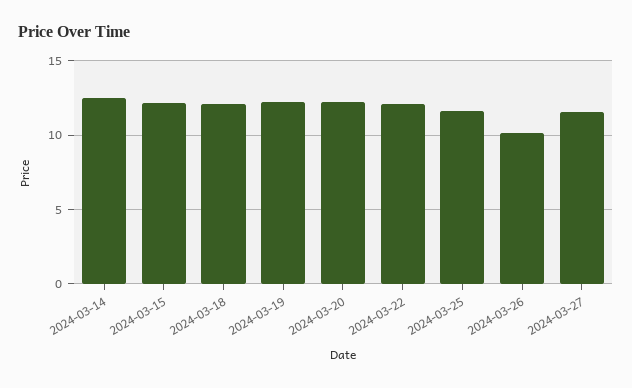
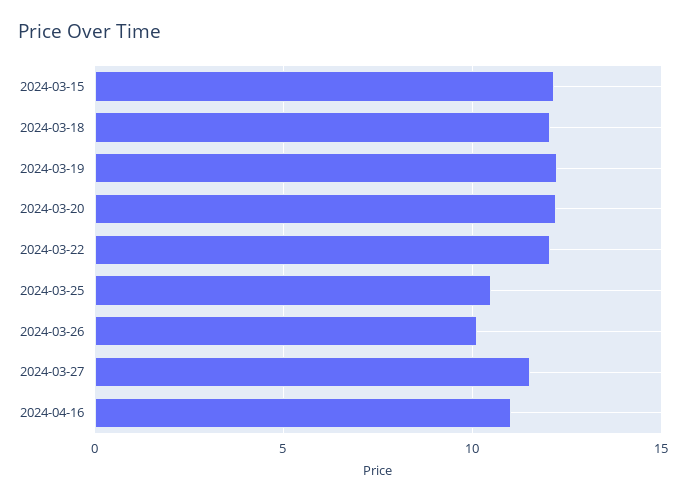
2024-03-14: 12.5 -> none
2024-03-25: 11.5 -> 10.5
2024-04-16: none -> 11

